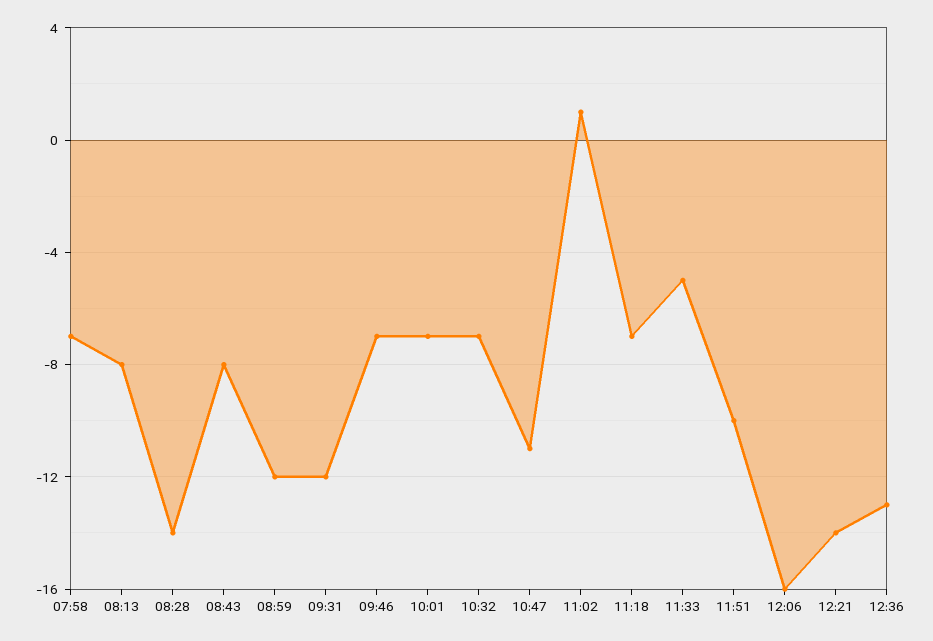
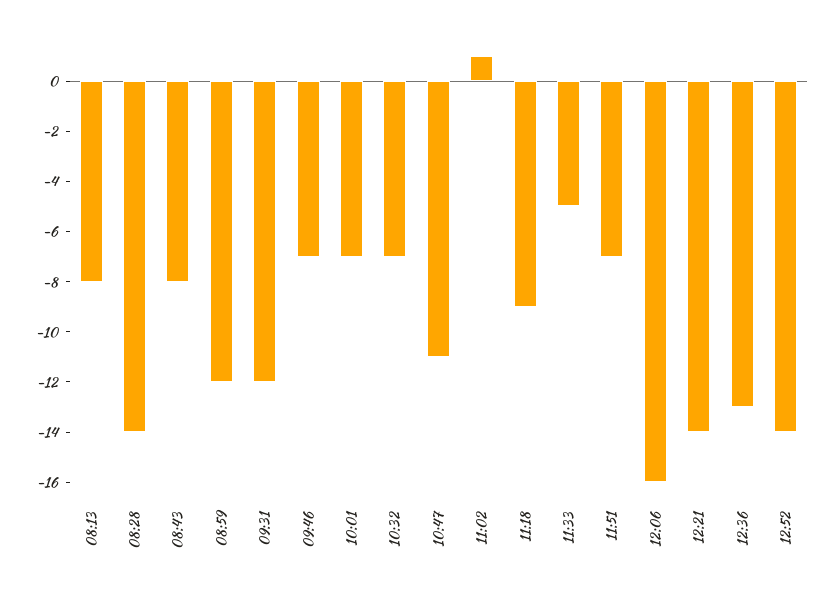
07:58: -7 -> none
11:18: -7 -> -9
11:51: -10 -> -7
12:52: none -> -14

